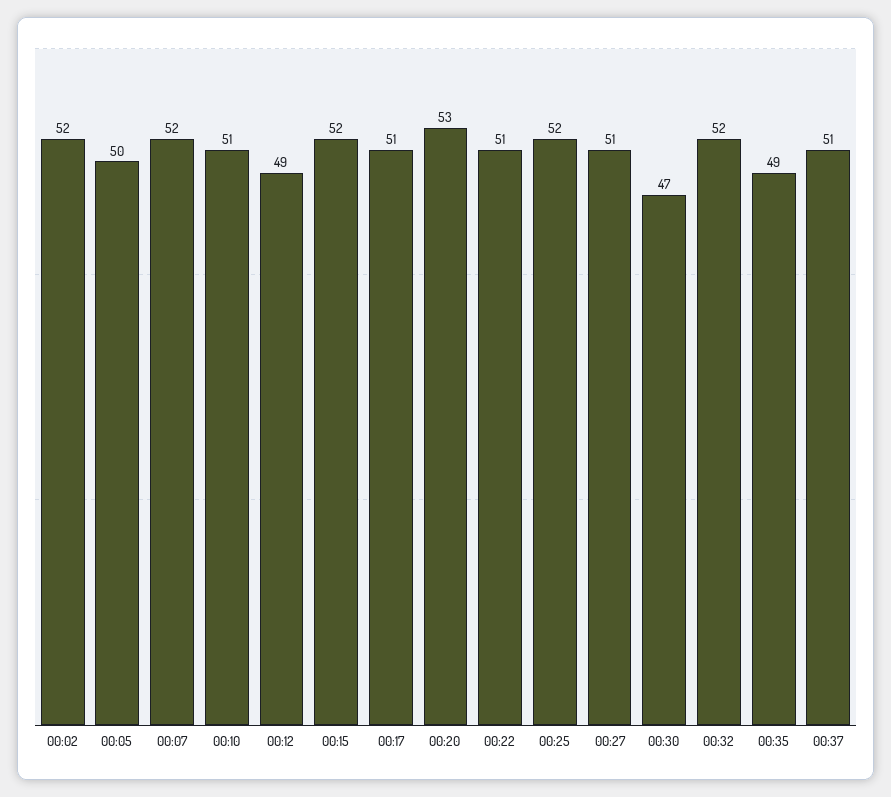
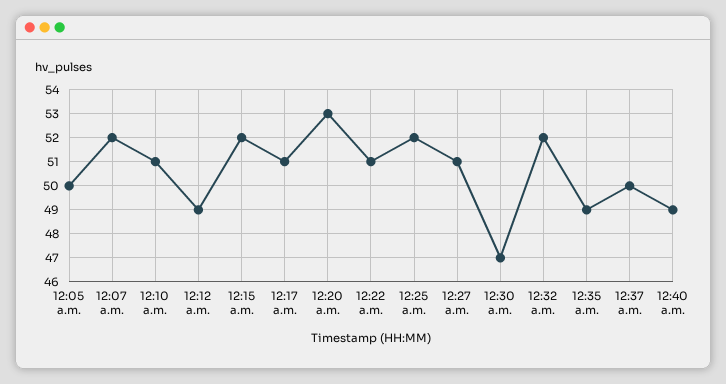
00:02: 52 -> none
00:37: 51 -> 50
12:40 a.m.: none -> 49

